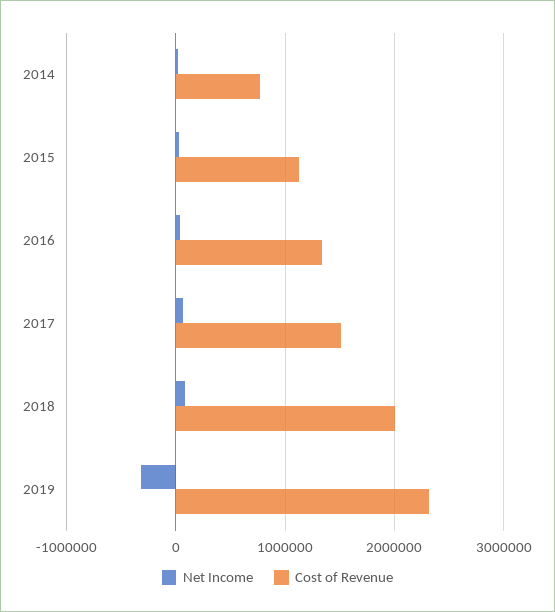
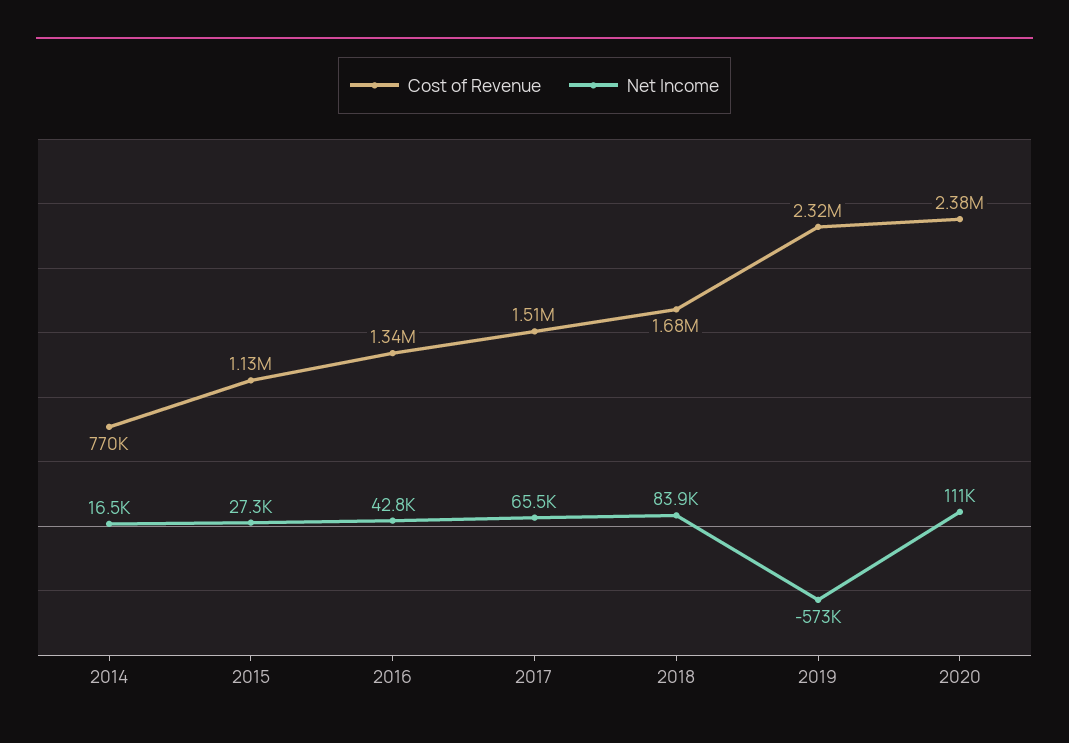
Cost of Revenue, 2018: 2000000 -> 1680000
Net Income, 2019: -300000 -> -573000
Cost of Revenue, 2020: none -> 2380000
Net Income, 2020: none -> 111000

